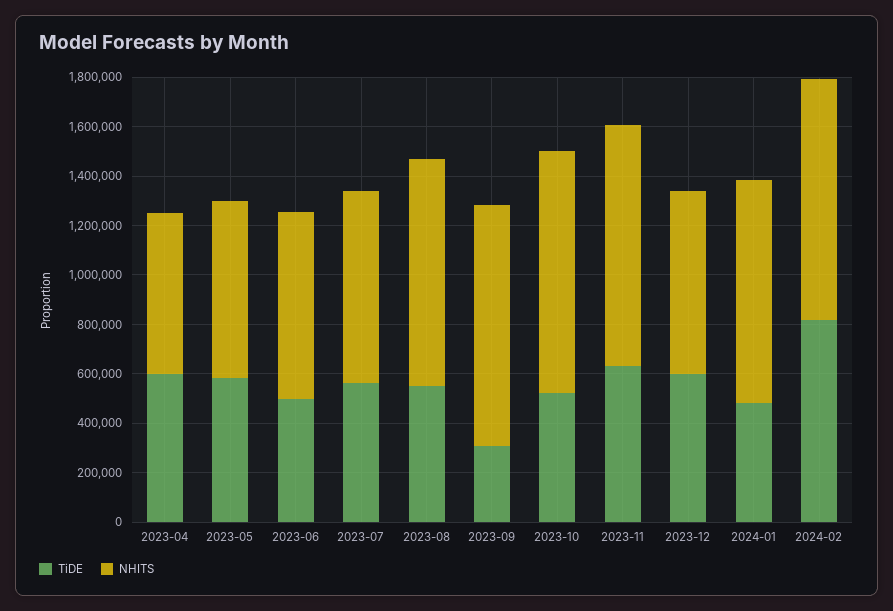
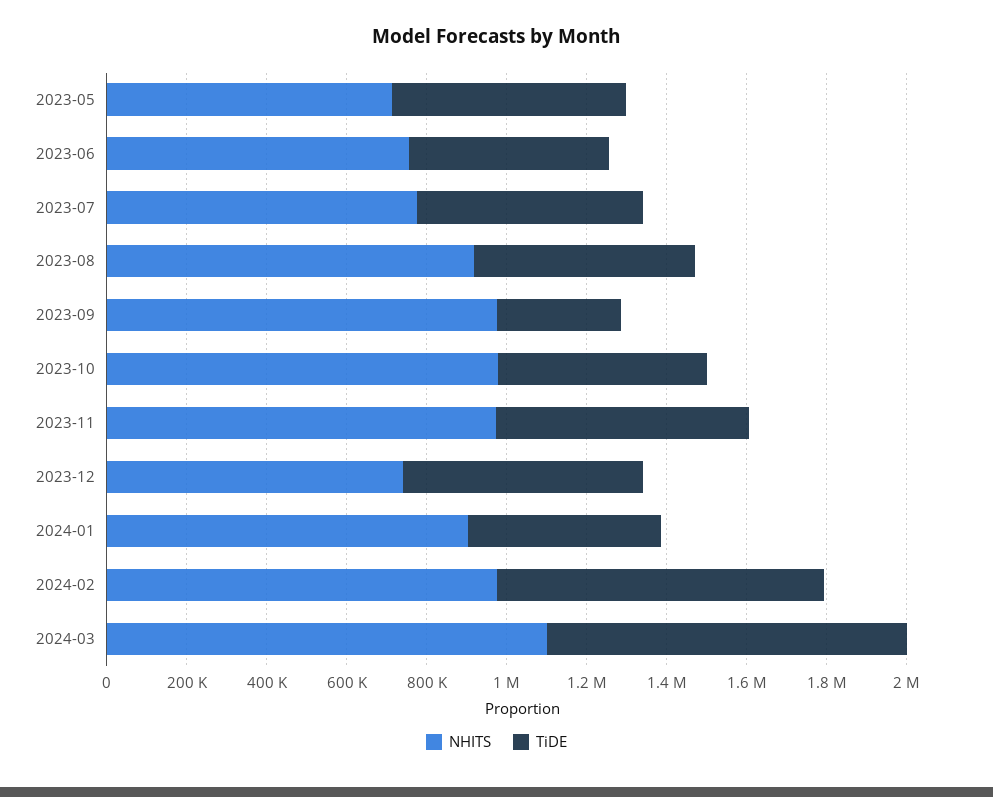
TiDE, 2023-04: 600000 -> none
NHITS, 2023-04: 650000 -> none
NHITS, 2024-03: none -> 1100000
TiDE, 2024-03: none -> 900000

